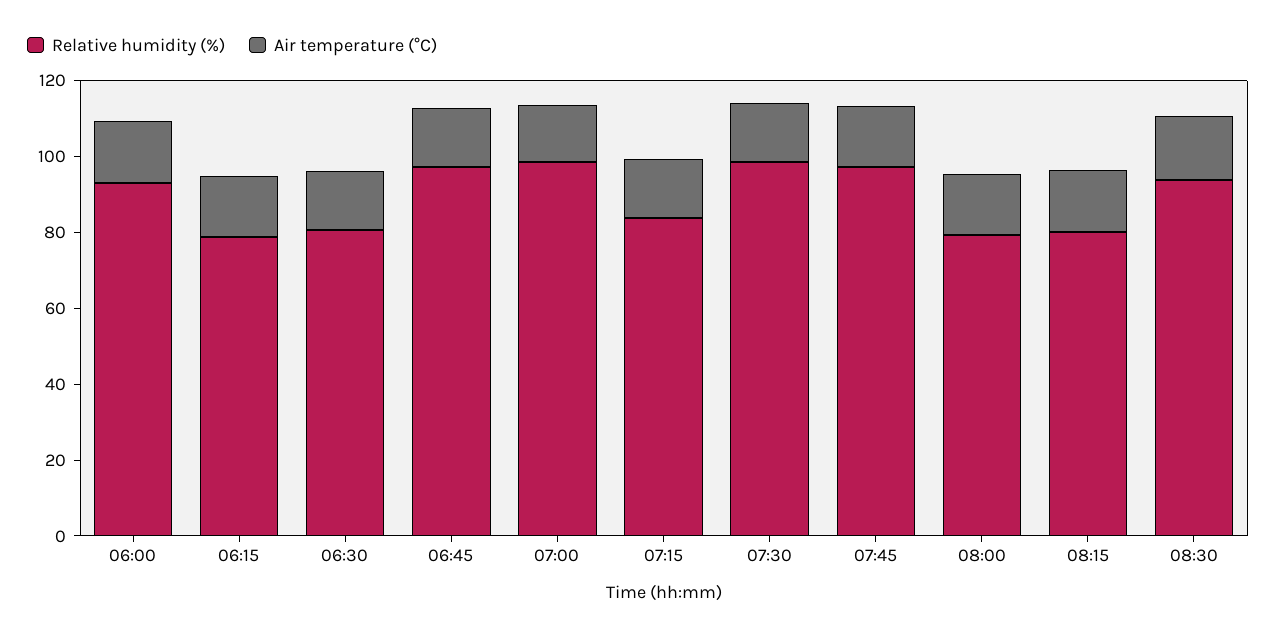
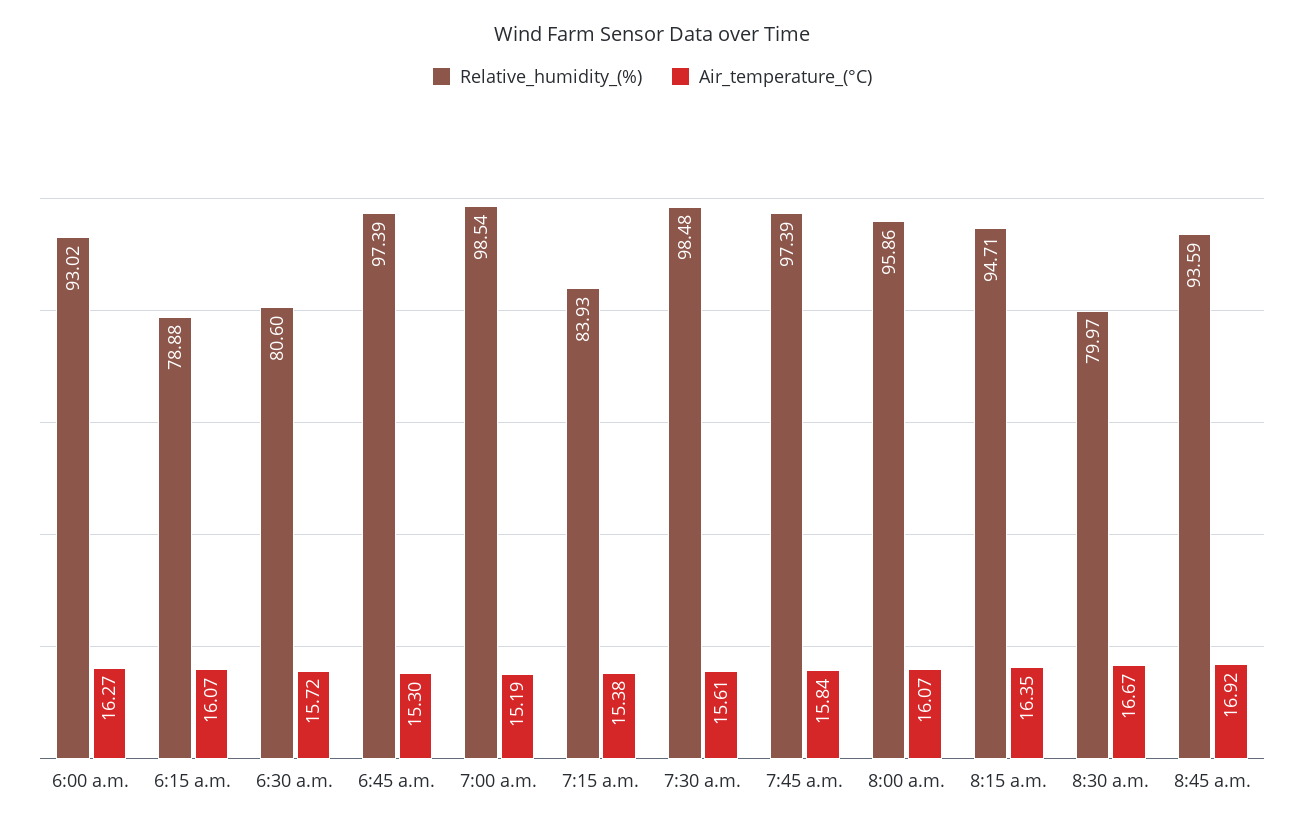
Relative humidity (%), 08:00: 80 -> 95.86
Relative humidity (%), 08:15: 80 -> 94.71
Relative humidity (%), 08:30: 95 -> 79.97
Relative humidity (%), 8:45 a.m.: none -> 93.59
Air temperature (°C), 8:45 a.m.: none -> 16.92

